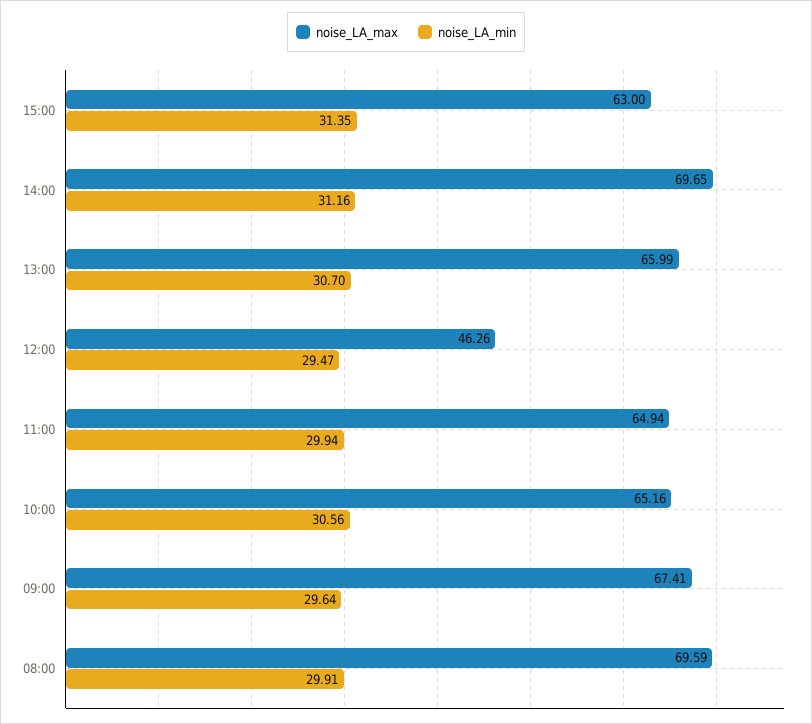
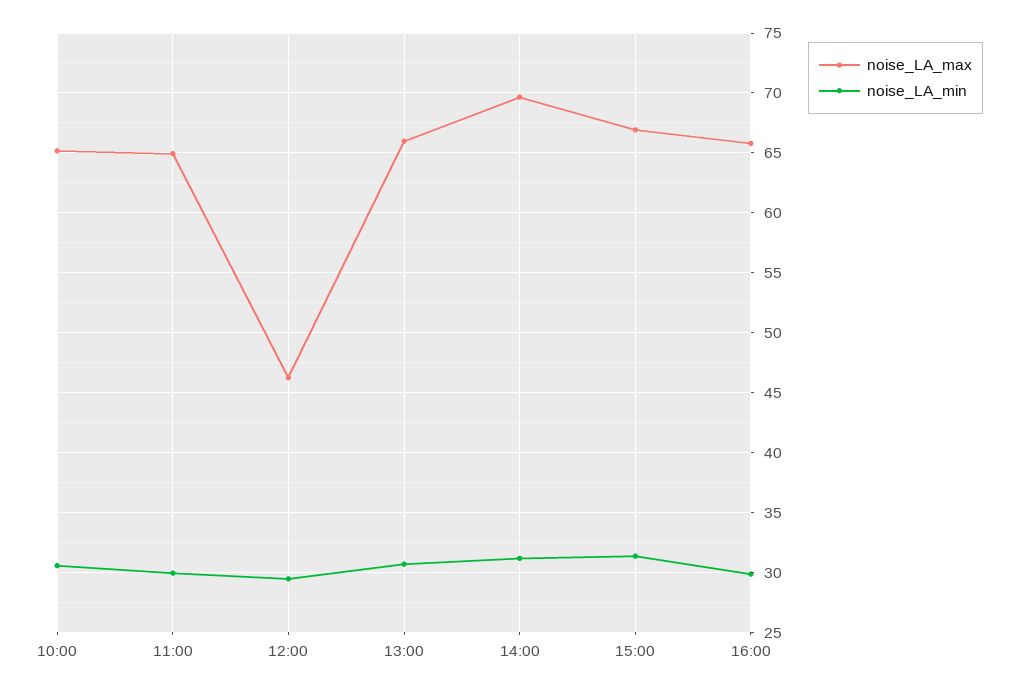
noise_LA_max, 15:00: 63 -> 67
noise_LA_max, 09:00: 67.41 -> none
noise_LA_min, 09:00: 29.64 -> none
noise_LA_max, 08:00: 69.59 -> none
noise_LA_min, 08:00: 29.91 -> none
noise_LA_max, 16:00: none -> 66
noise_LA_min, 16:00: none -> 30

